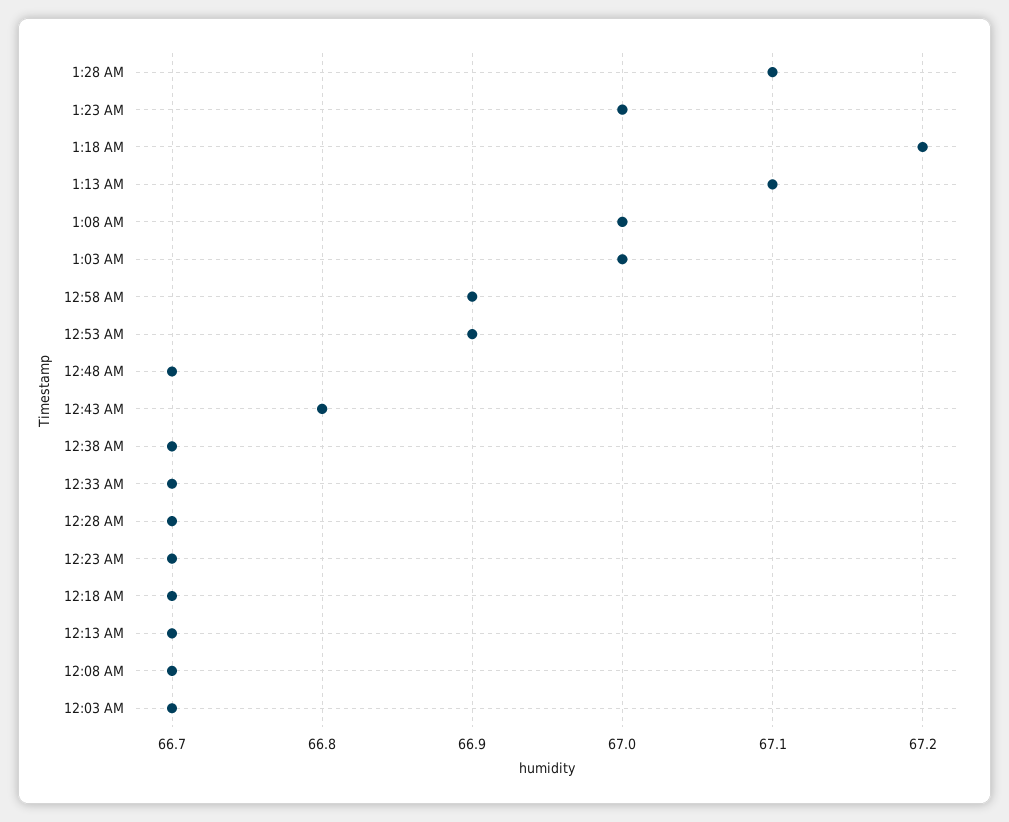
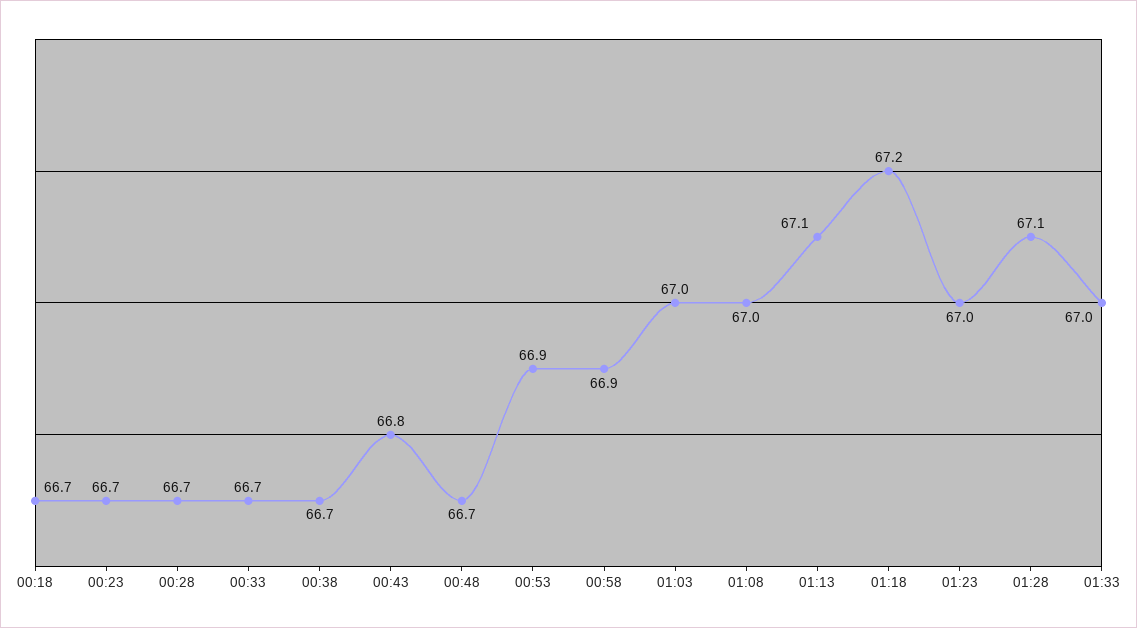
12:13 AM: 66.7 -> none
12:08 AM: 66.7 -> none
12:03 AM: 66.7 -> none
01:33: none -> 67

